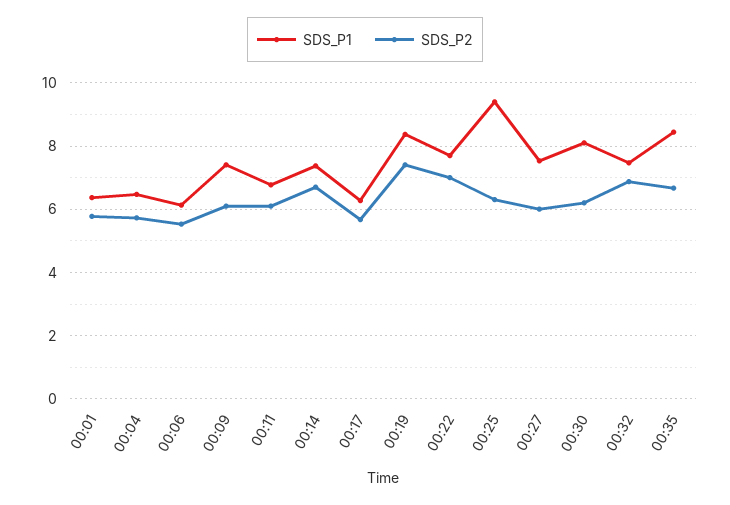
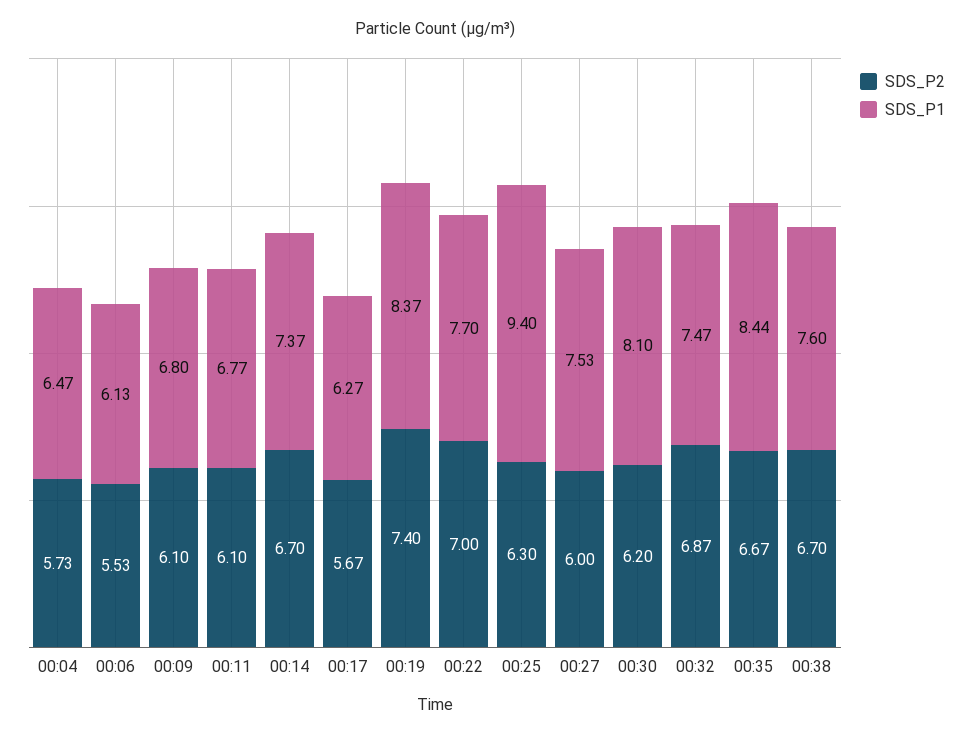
SDS_P1, 00:01: 6.4 -> none
SDS_P2, 00:01: 5.8 -> none
SDS_P1, 00:09: 7.4 -> 6.8
SDS_P2, 00:38: none -> 6.7
SDS_P1, 00:38: none -> 7.6

